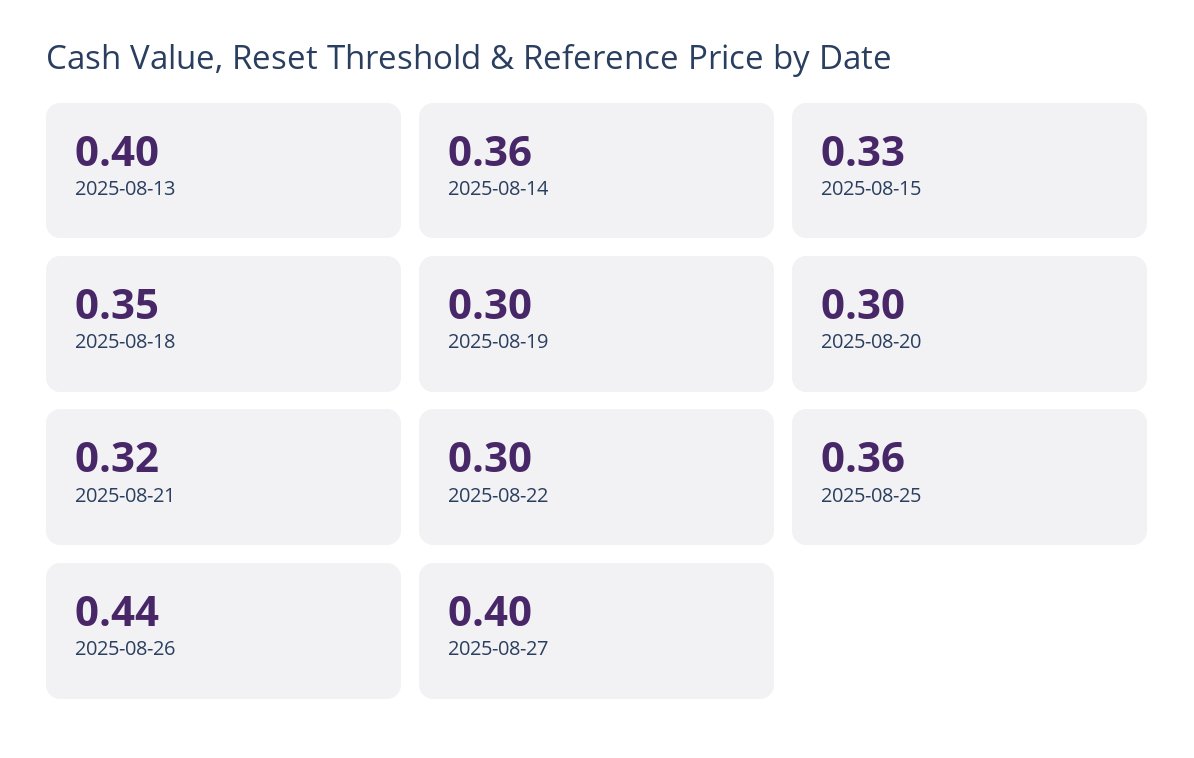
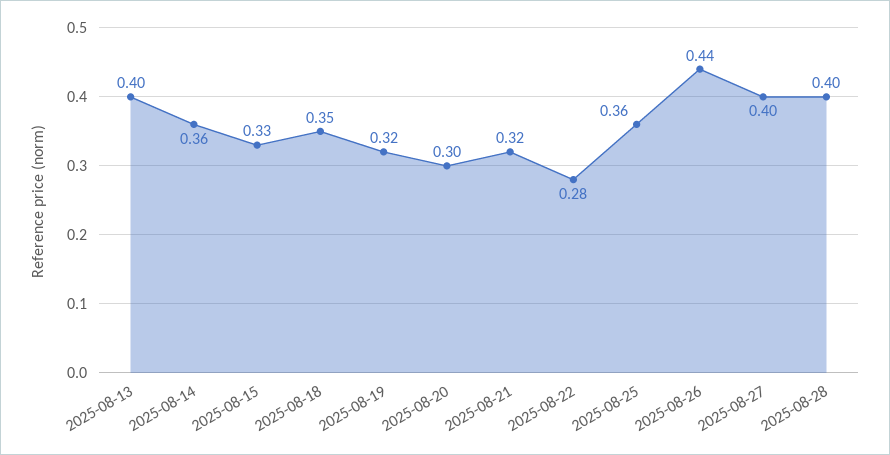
2025-08-19: 0.3 -> 0.32
2025-08-22: 0.3 -> 0.28
2025-08-28: none -> 0.4

